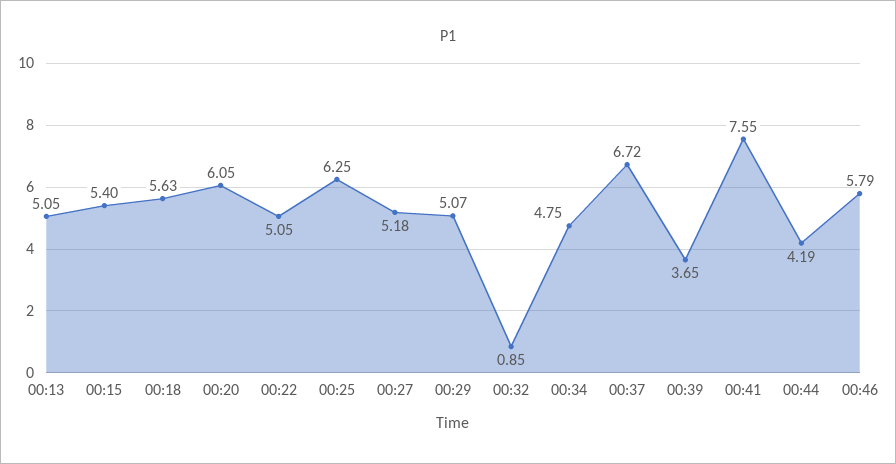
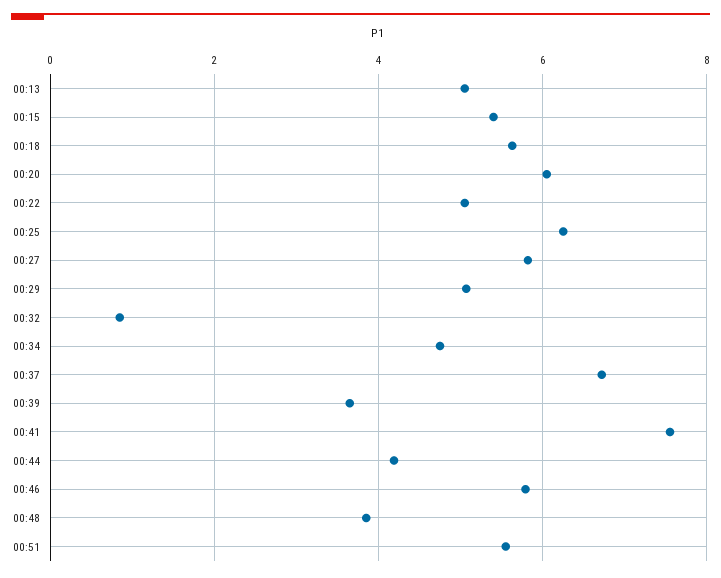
00:27: 5.18 -> 5.8
00:48: none -> 3.8
00:51: none -> 5.6

